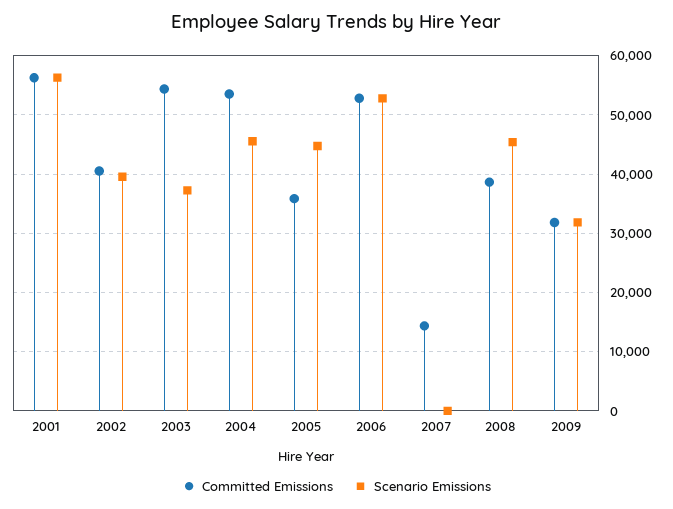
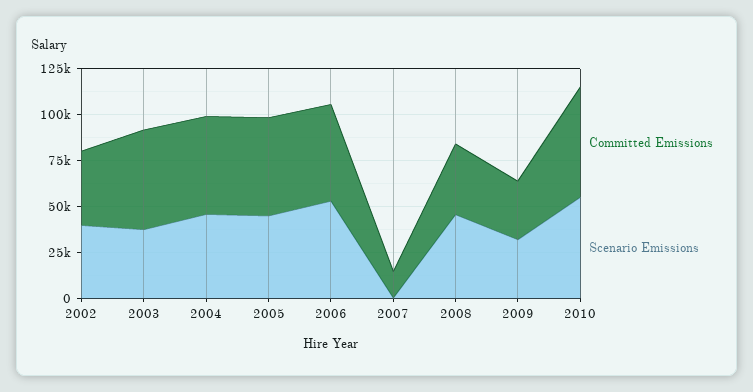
Committed Emissions, 2001: 56000 -> none
Scenario Emissions, 2001: 56000 -> none
Committed Emissions, 2005: 36000 -> 55000
Committed Emissions, 2010: none -> 60000
Scenario Emissions, 2010: none -> 55000

